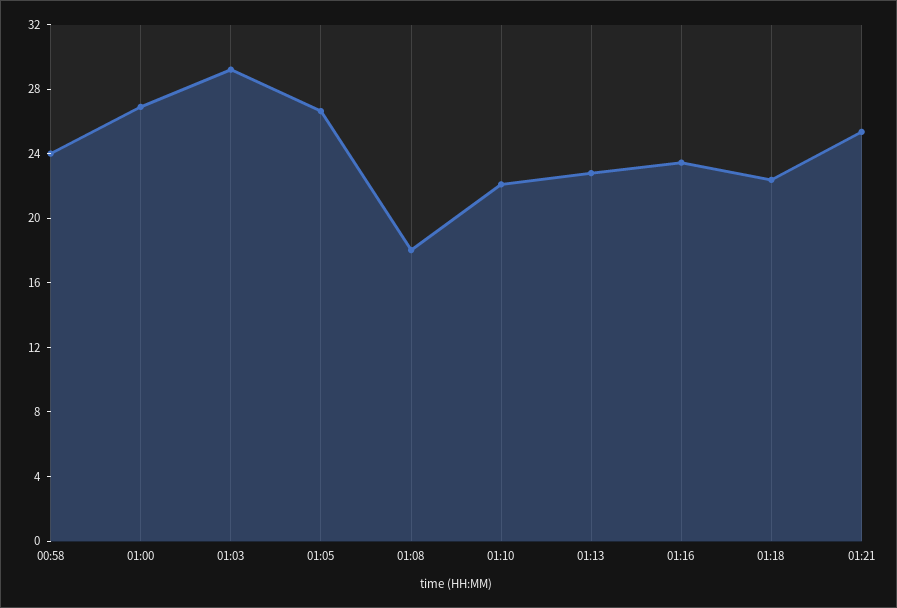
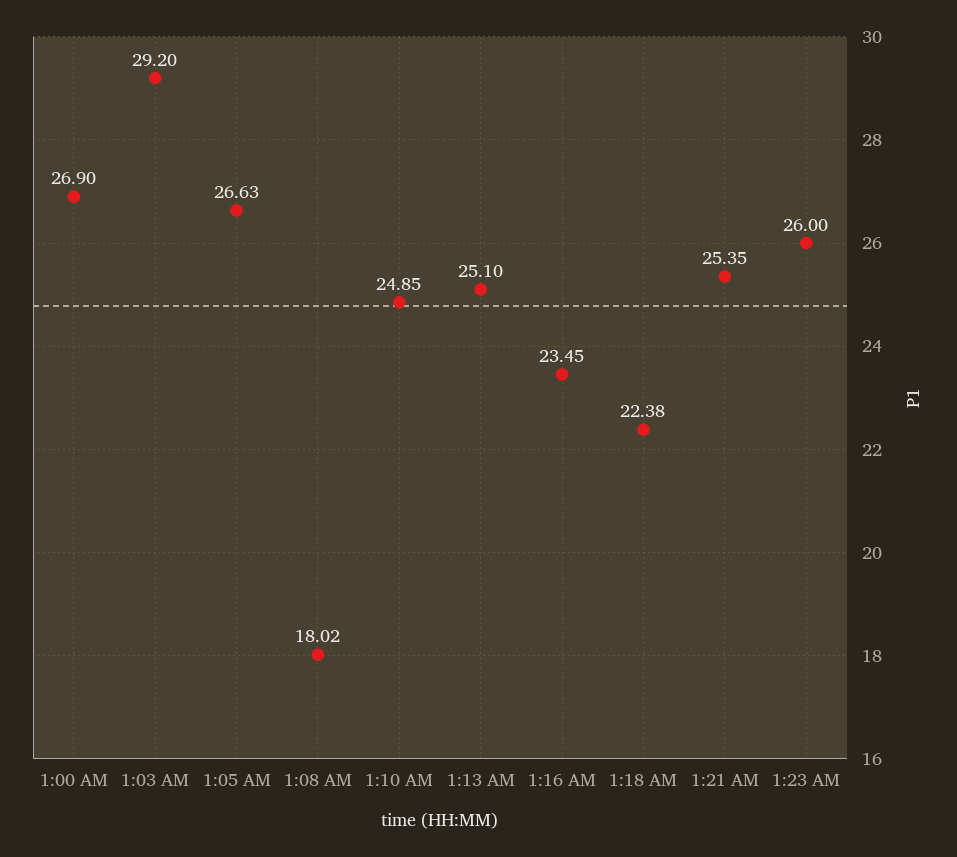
00:58: 24 -> none
01:10: 22 -> 24.85
01:13: 23 -> 25.1
1:23 AM: none -> 26

